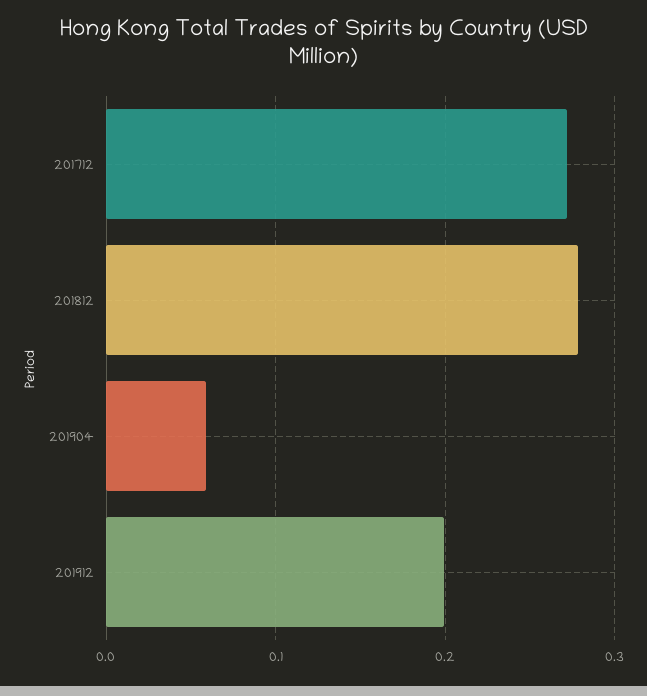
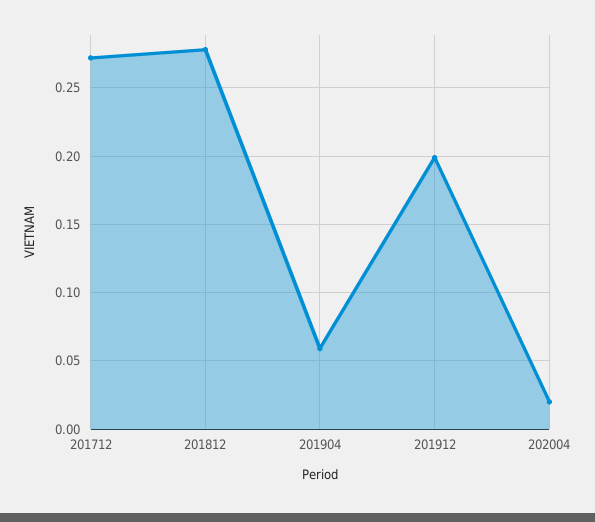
202004: none -> 0.02

